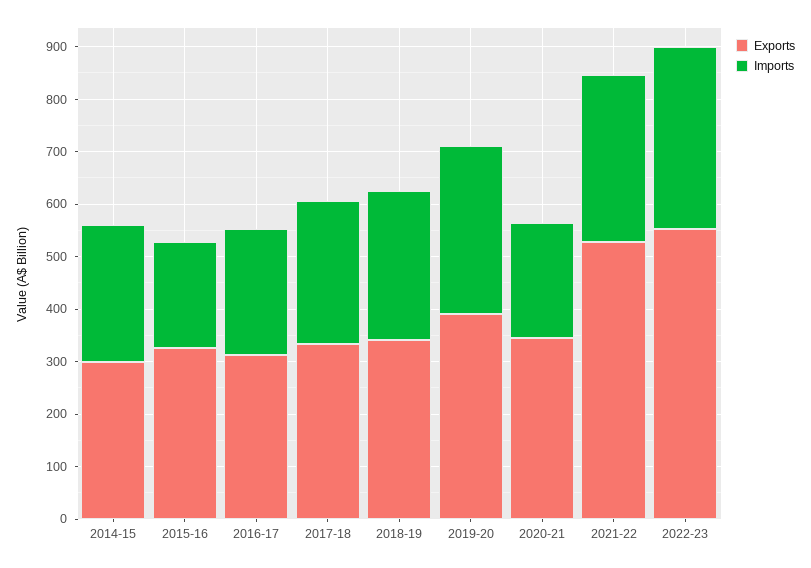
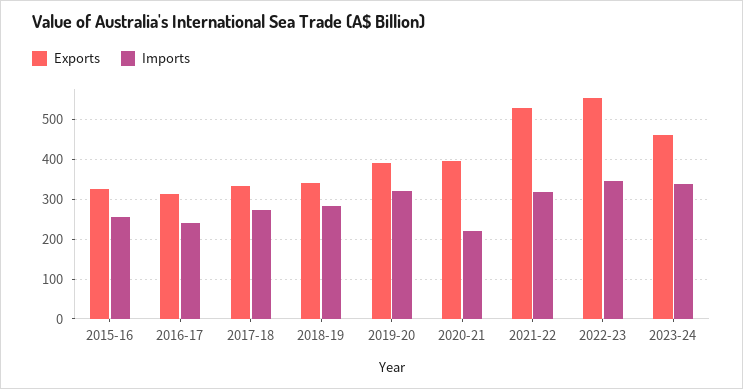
Exports, 2014-15: 300 -> none
Imports, 2014-15: 260 -> none
Imports, 2015-16: 200 -> 260
Exports, 2020-21: 340 -> 400
Exports, 2023-24: none -> 460
Imports, 2023-24: none -> 340

